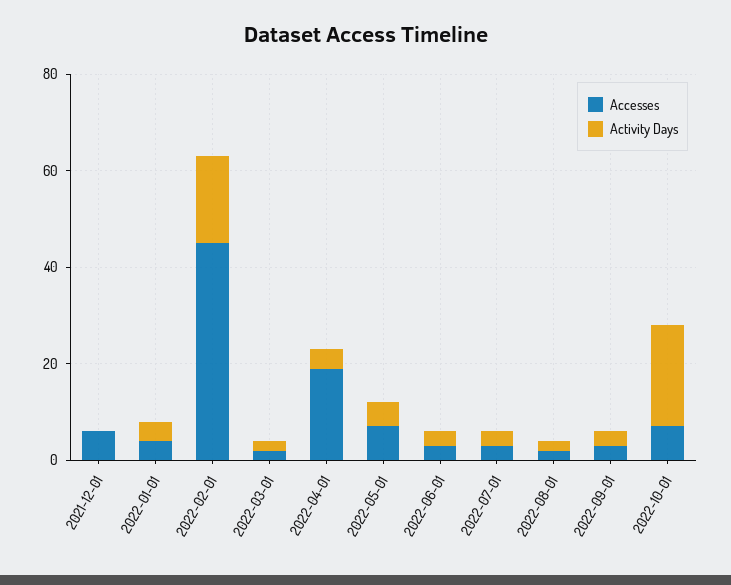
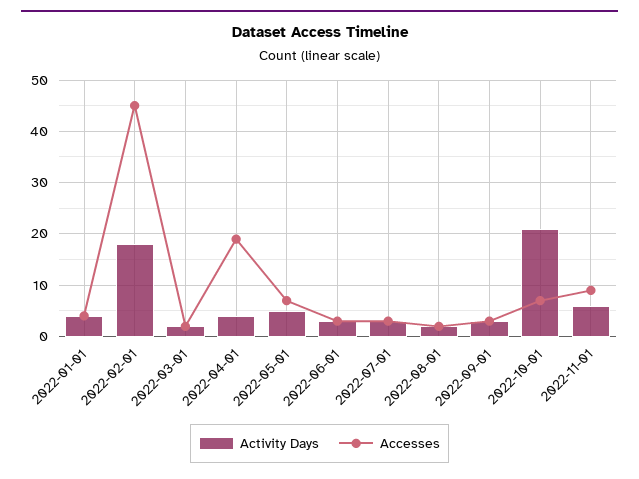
Accesses, 2021-12-01: 5 -> none
Activity Days, 2021-12-01: 0 -> none
Activity Days, 2022-11-01: none -> 5
Accesses, 2022-11-01: none -> 10

